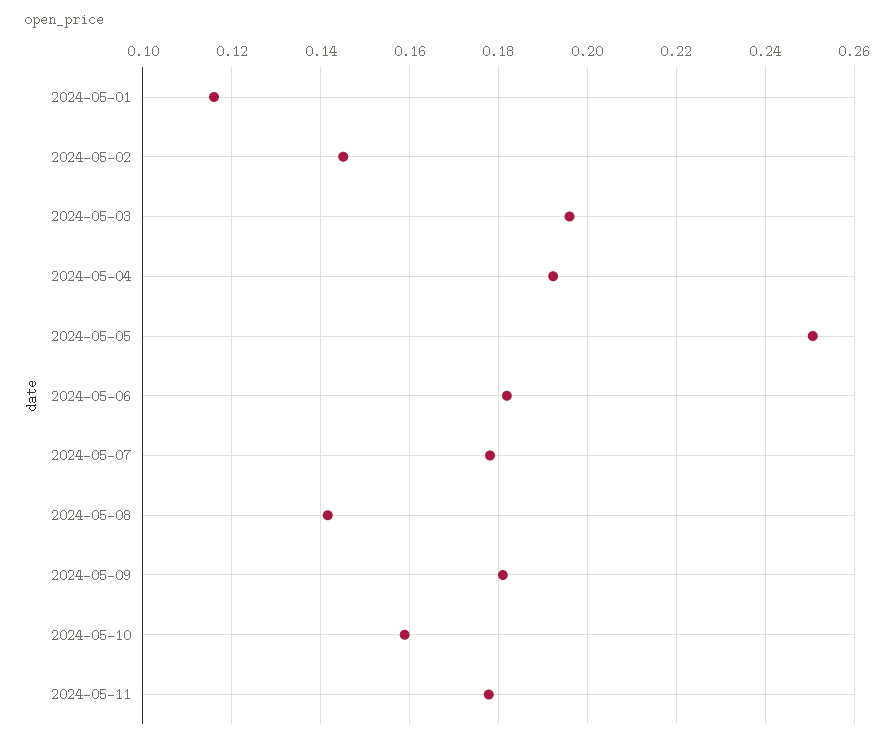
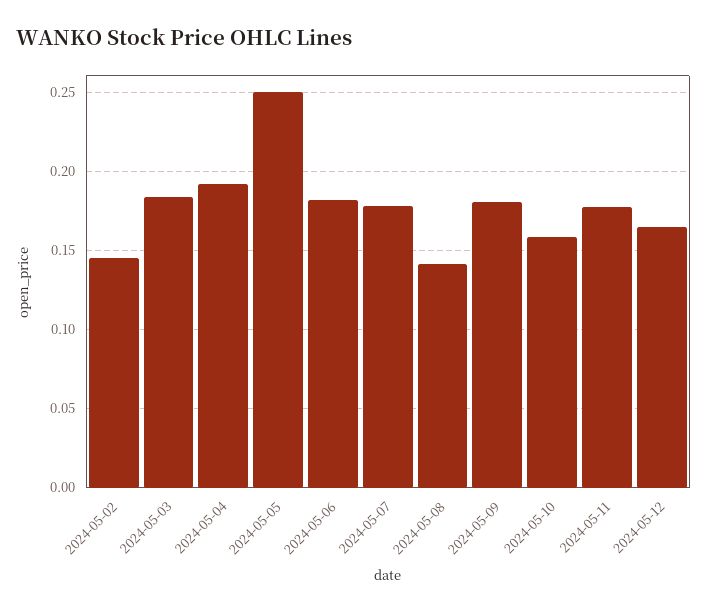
2024-05-01: 0.116 -> none
2024-05-03: 0.196 -> 0.185
2024-05-12: none -> 0.165

